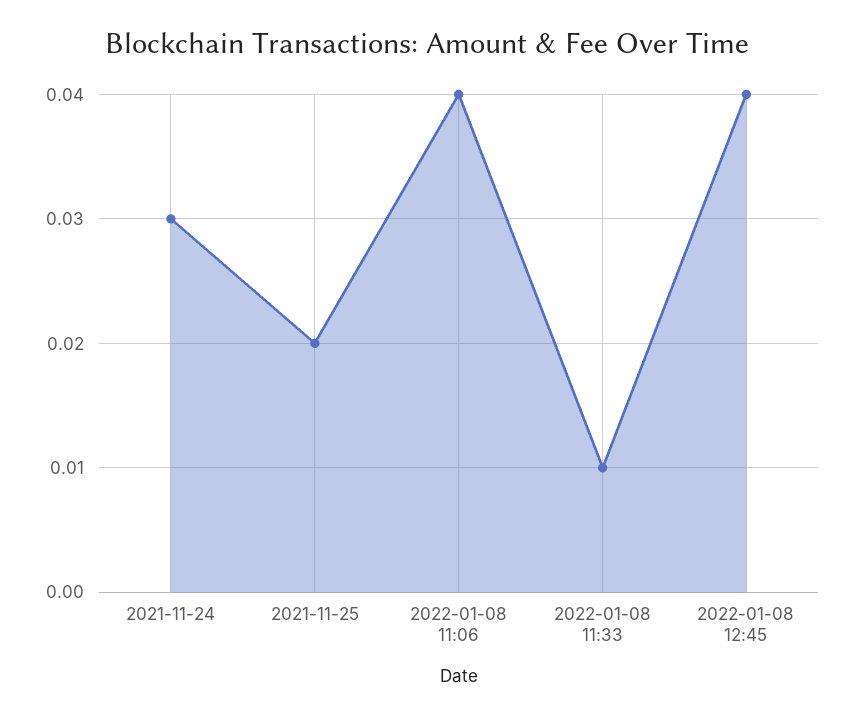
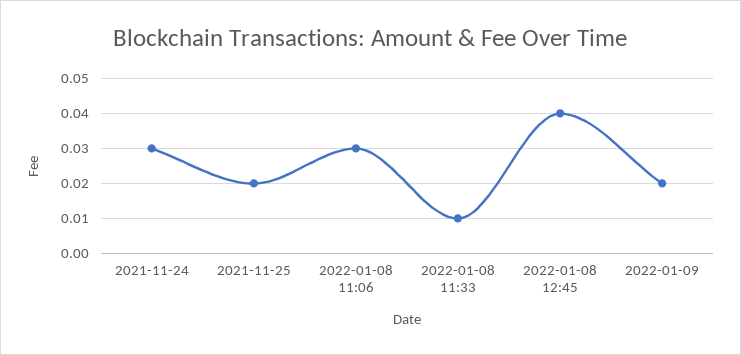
2022-01-08 11:06: 0.04 -> 0.03
2022-01-09: none -> 0.02

